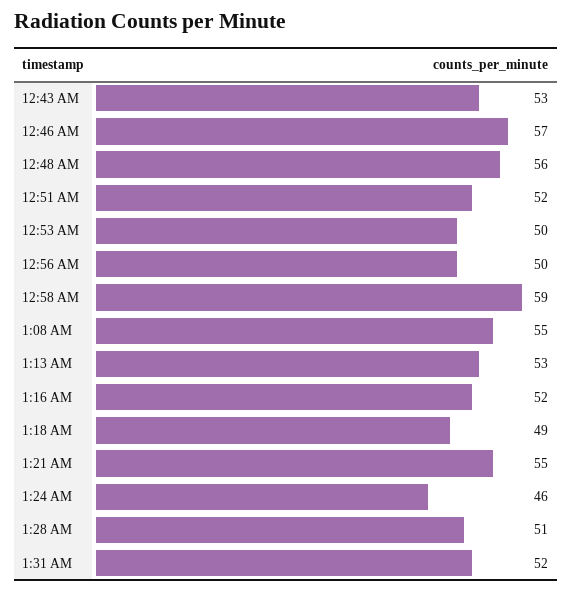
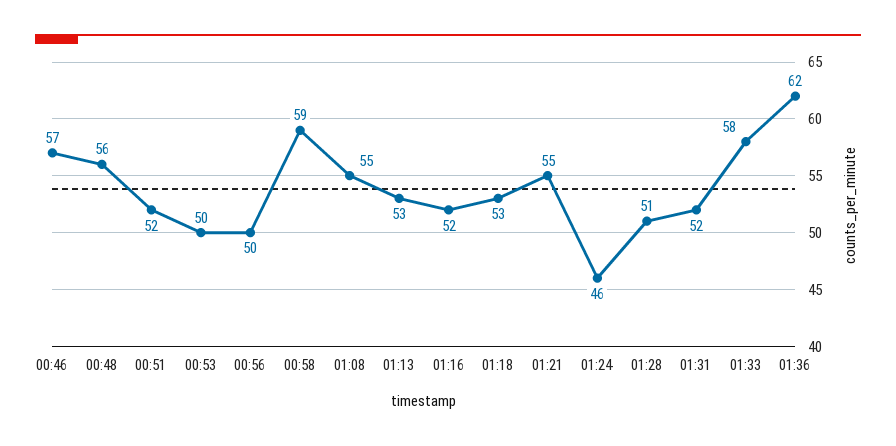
12:43 AM: 53 -> none
1:18 AM: 49 -> 53
01:33: none -> 58
01:36: none -> 62

